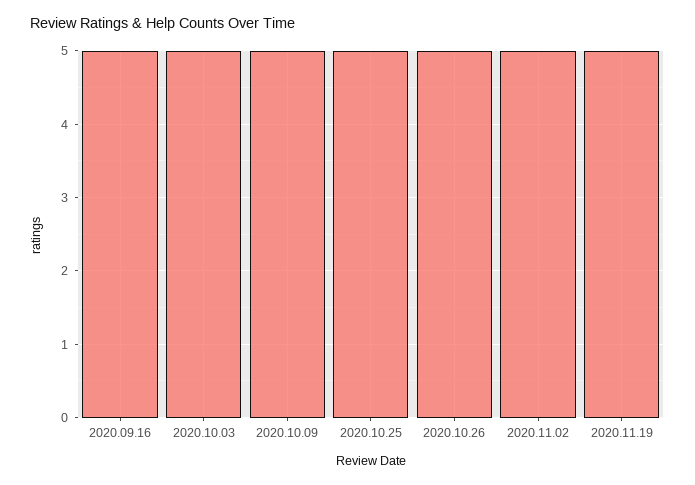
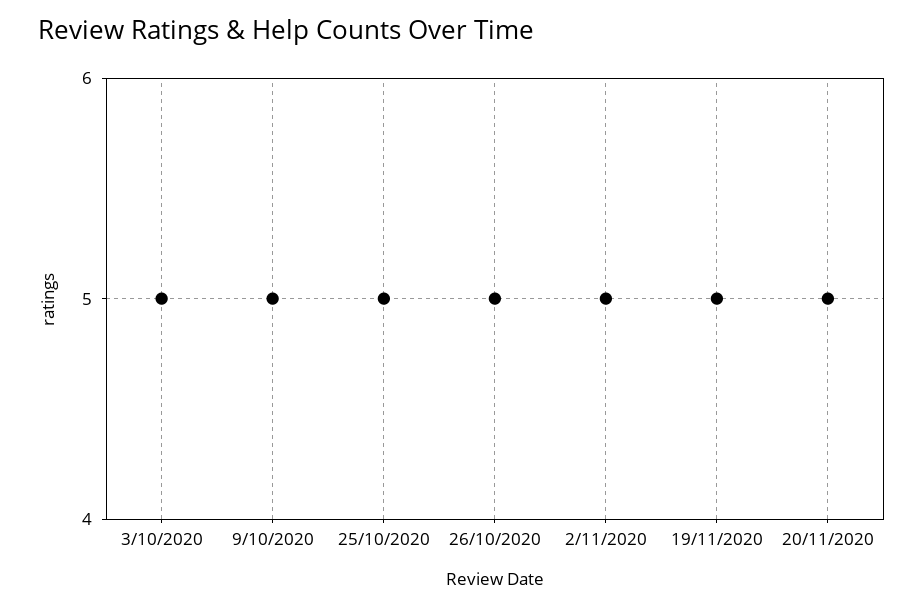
2020.09.16: 5 -> none
20/11/2020: none -> 5

